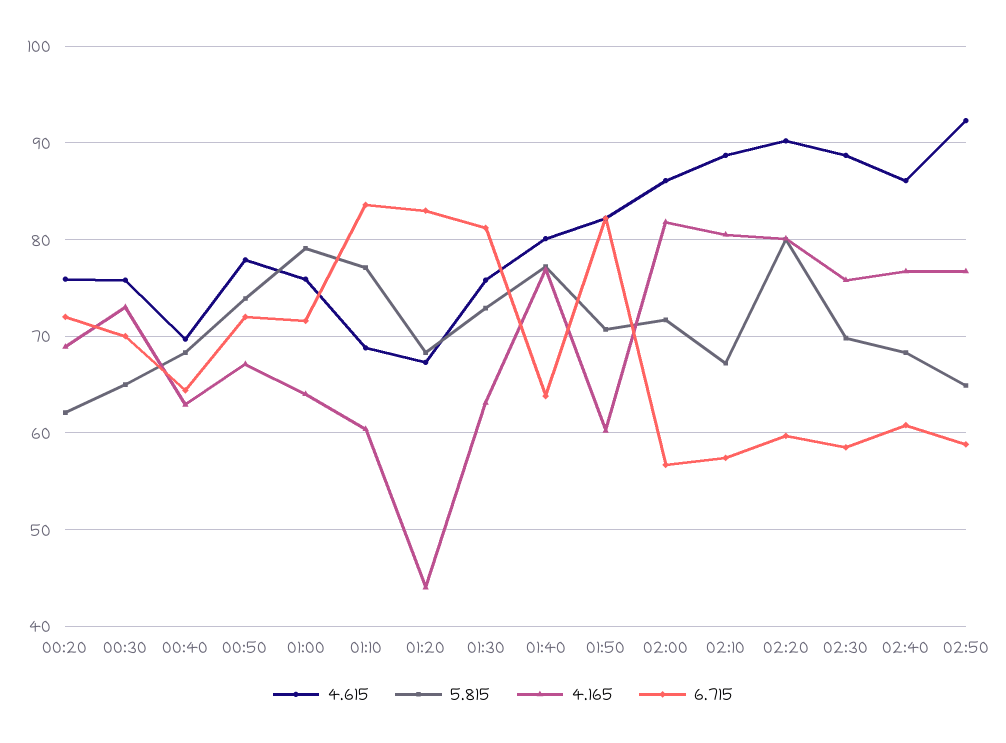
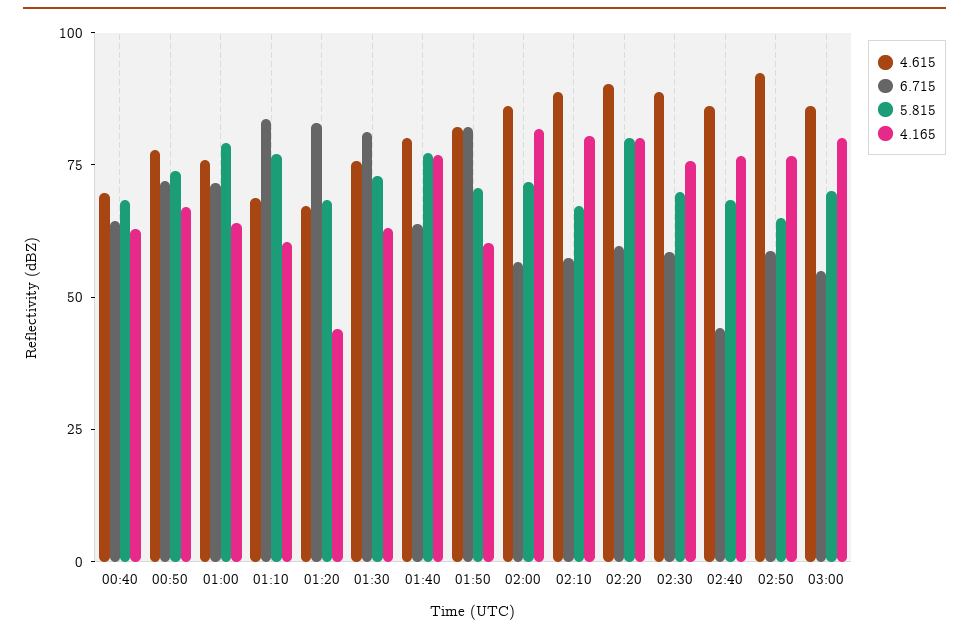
4.615, 00:20: 76 -> none
5.815, 00:20: 62 -> none
4.165, 00:20: 69 -> none
6.715, 00:20: 72 -> none
4.615, 00:30: 76 -> none
5.815, 00:30: 65 -> none
4.165, 00:30: 73 -> none
6.715, 00:30: 70 -> none
6.715, 02:40: 61 -> 45
4.615, 03:00: none -> 85
6.715, 03:00: none -> 55
5.815, 03:00: none -> 70
4.165, 03:00: none -> 80

